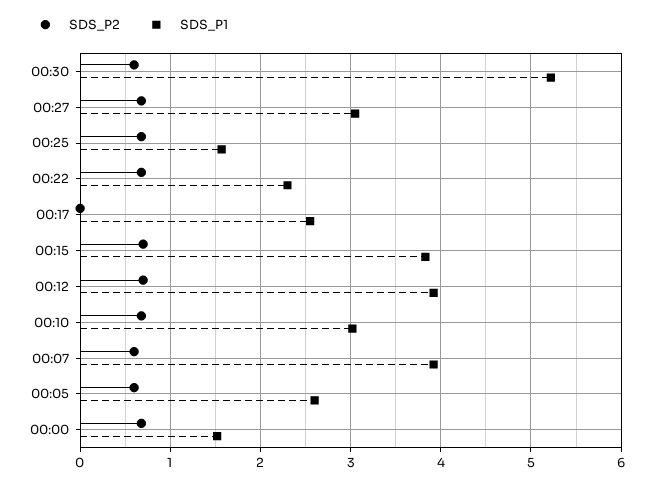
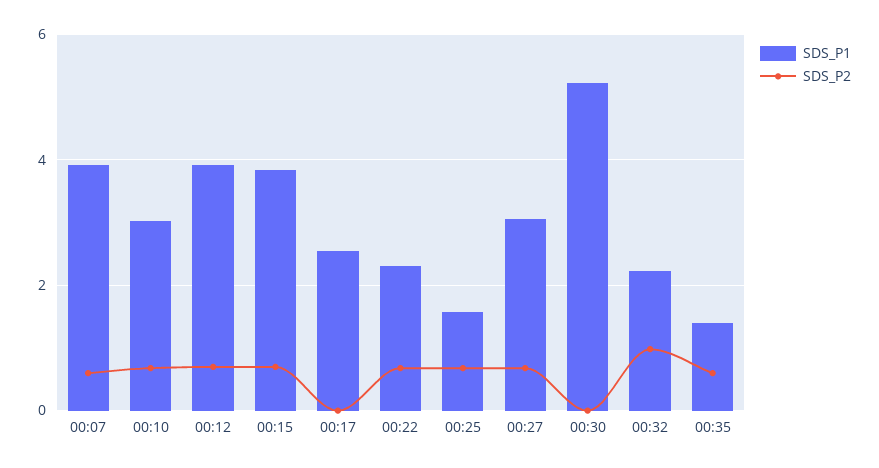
SDS_P2, 00:30: 0.6 -> 0
SDS_P2, 00:05: 0.6 -> none
SDS_P1, 00:05: 2.6 -> none
SDS_P2, 00:00: 0.7 -> none
SDS_P1, 00:00: 1.5 -> none
SDS_P1, 00:32: none -> 2.2
SDS_P2, 00:32: none -> 1
SDS_P1, 00:35: none -> 1.4
SDS_P2, 00:35: none -> 0.6

